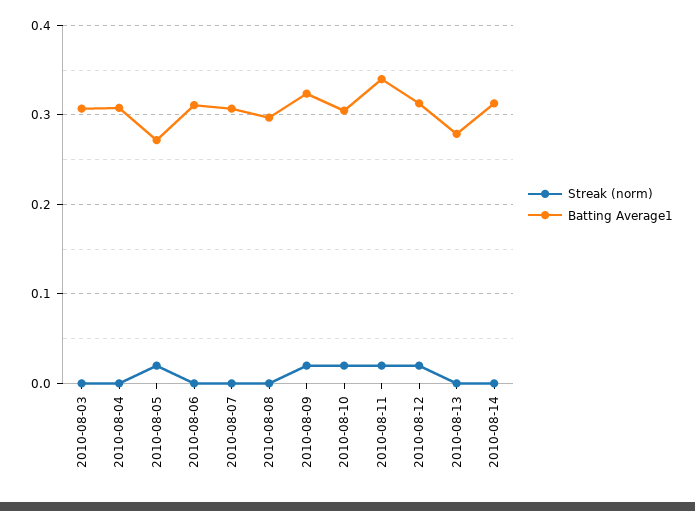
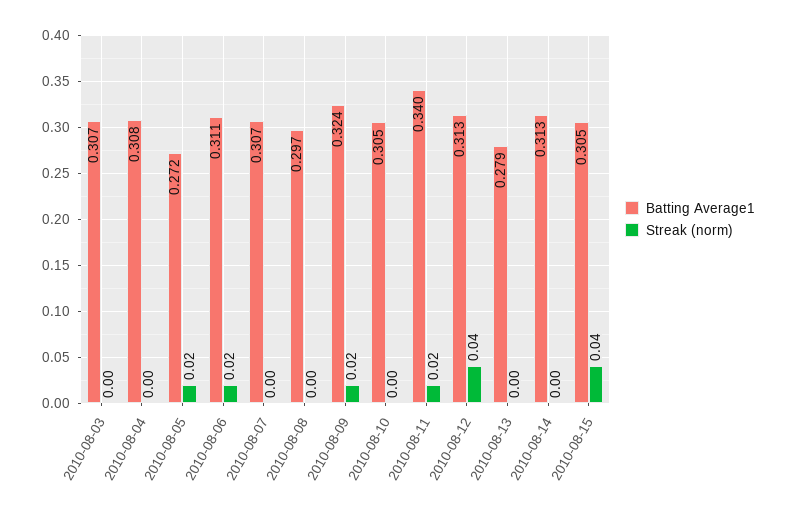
Streak (norm), 2010-08-06: 0 -> 0.02
Streak (norm), 2010-08-10: 0.02 -> 0
Streak (norm), 2010-08-12: 0.02 -> 0.04
Batting Average1, 2010-08-15: none -> 0.305
Streak (norm), 2010-08-15: none -> 0.04

